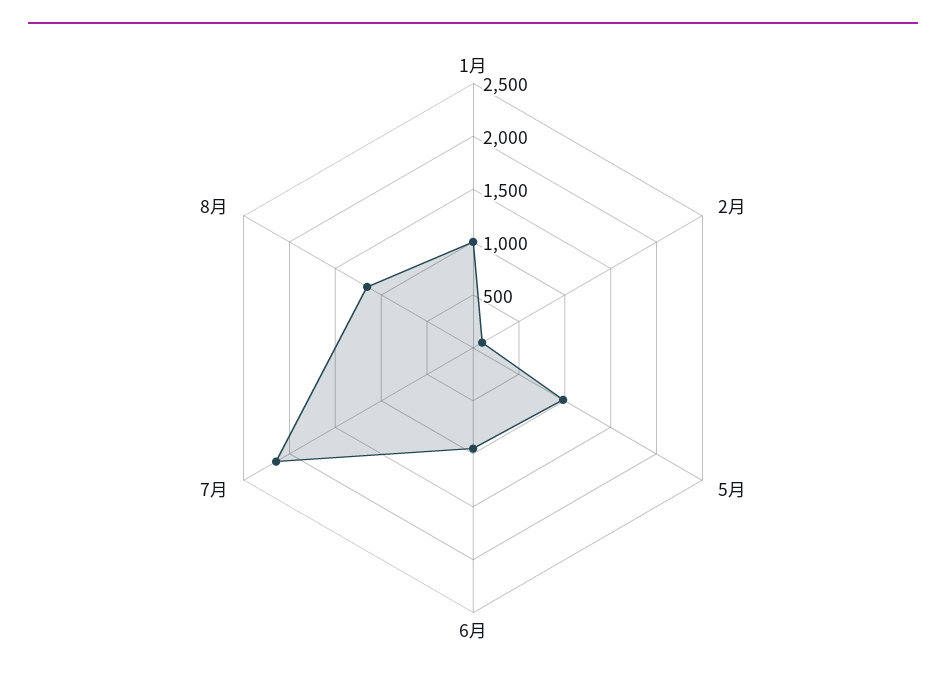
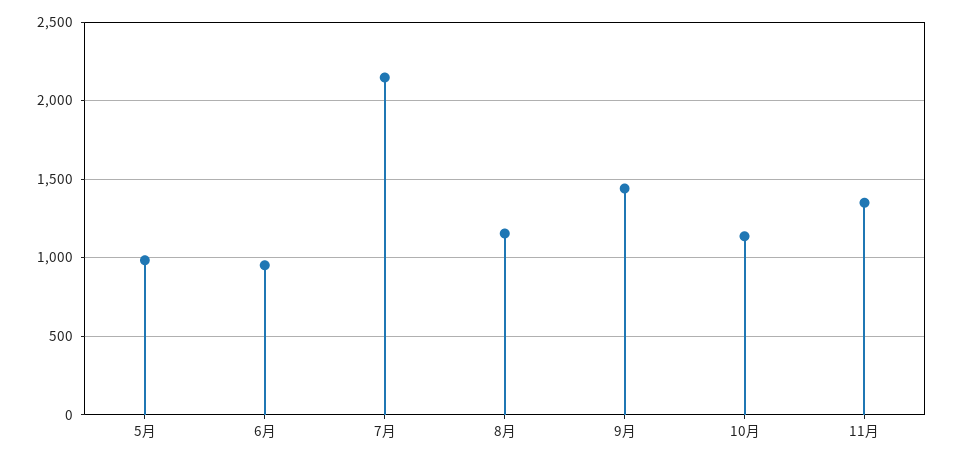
1月: 1000 -> none
2月: 100 -> none
9月: none -> 1450
10月: none -> 1150
11月: none -> 1350

